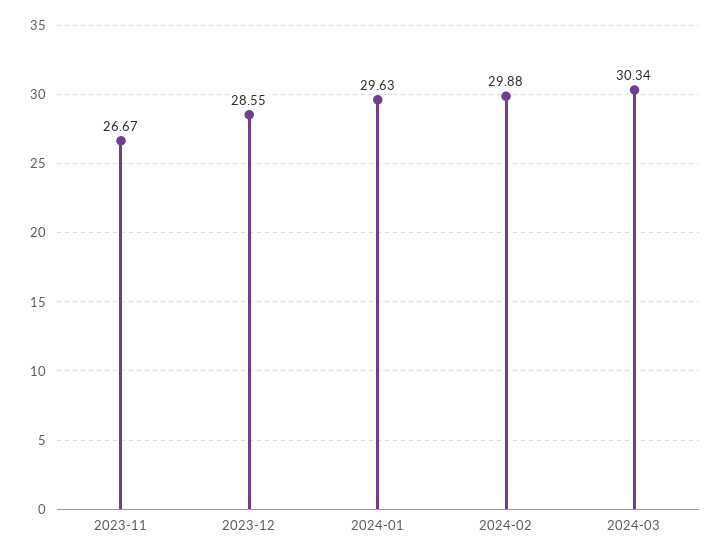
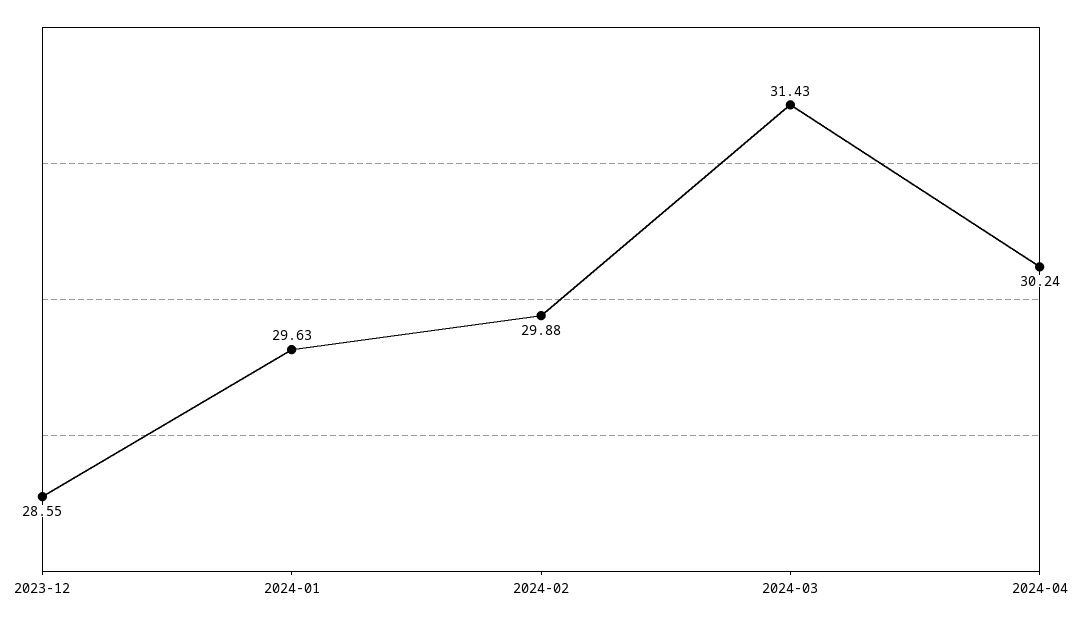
2023-11: 26.67 -> none
2024-03: 30.34 -> 31.43
2024-04: none -> 30.24

